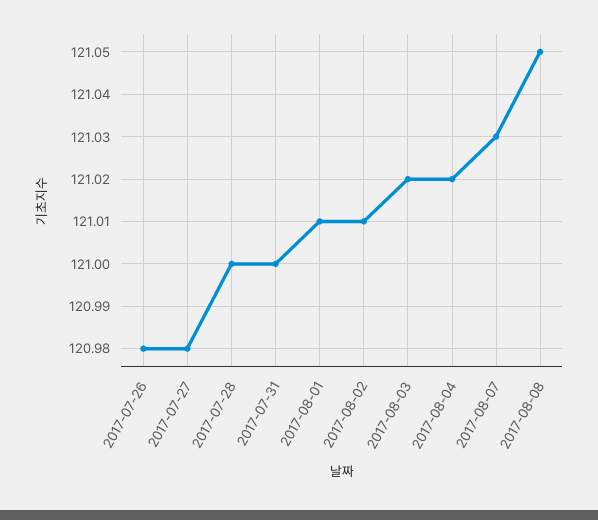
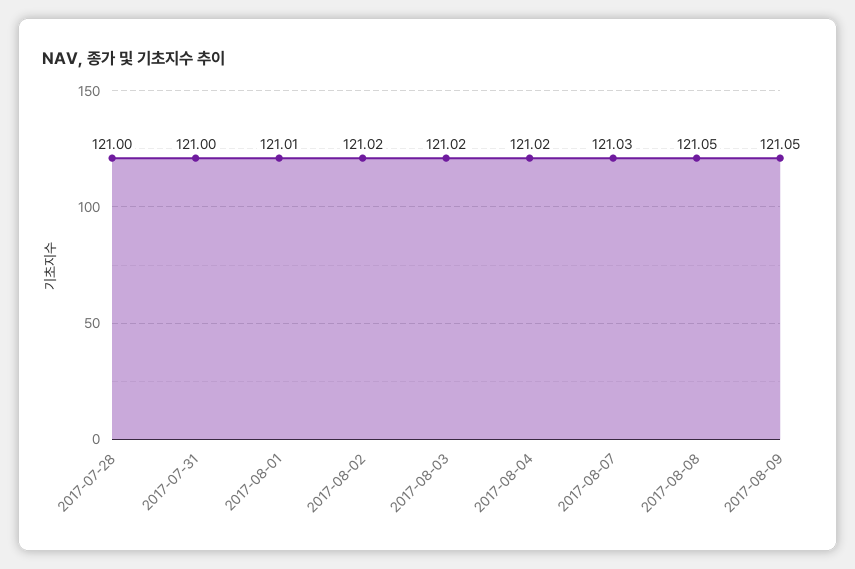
2017-07-26: 120.98 -> none
2017-07-27: 120.98 -> none
2017-08-02: 121.01 -> 121.02
2017-08-09: none -> 121.05

